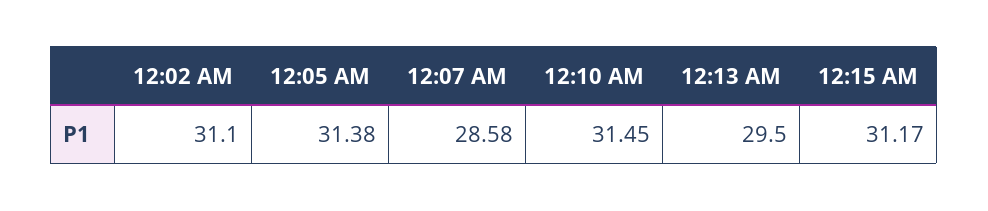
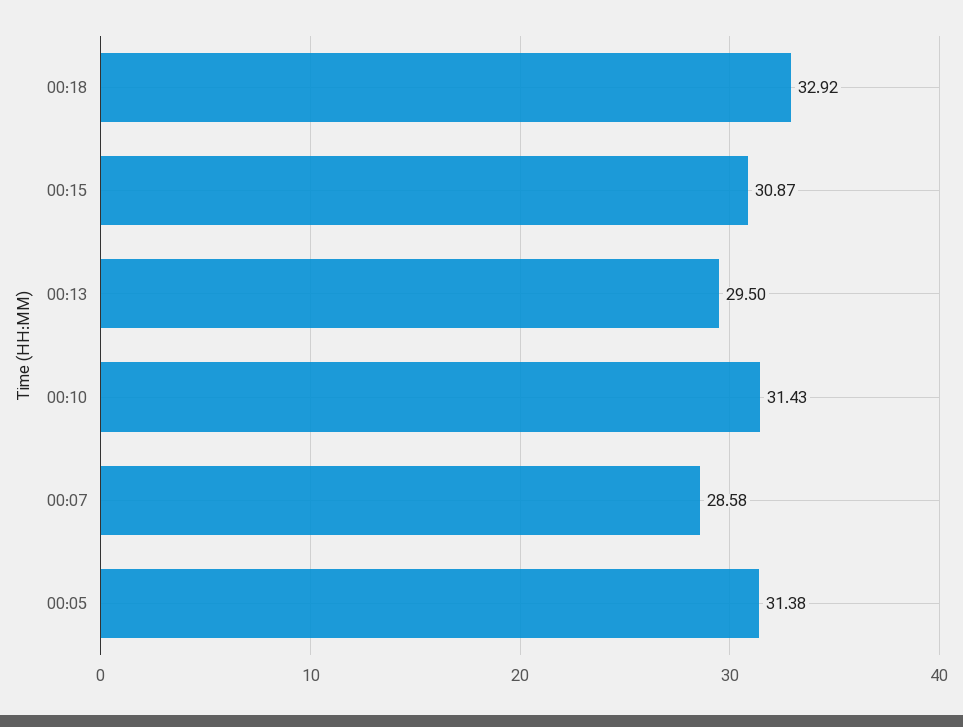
12:02 AM: 31.1 -> none
12:10 AM: 31.45 -> 31.43
12:15 AM: 31.17 -> 30.87
00:18: none -> 32.92

